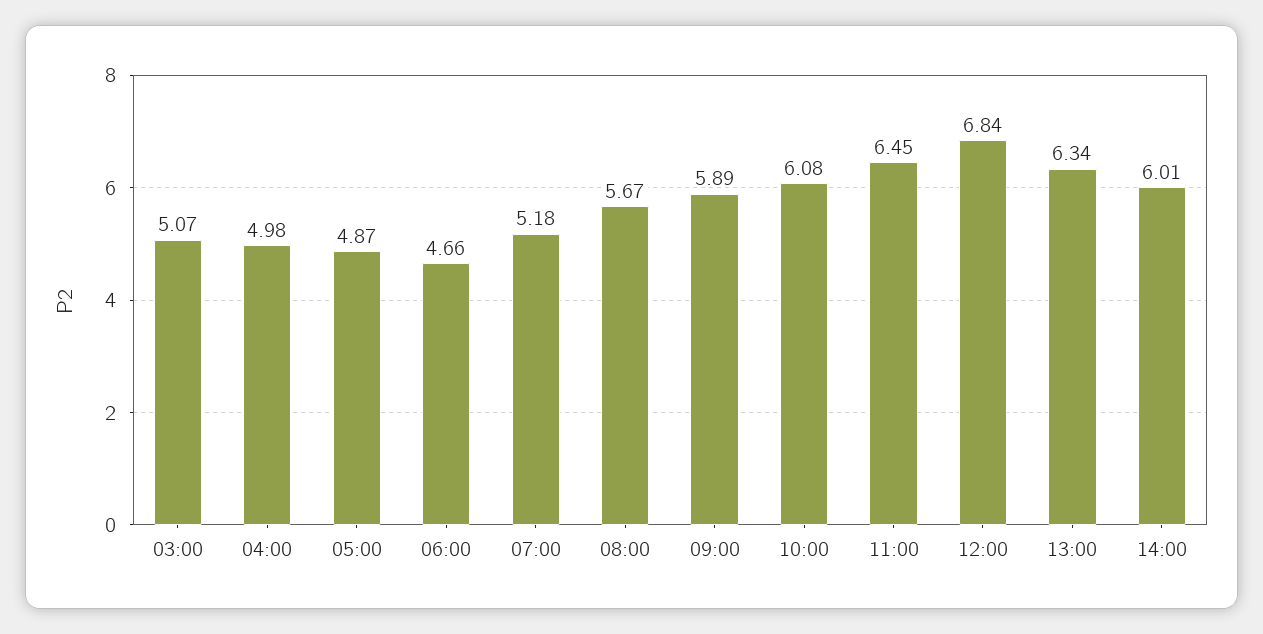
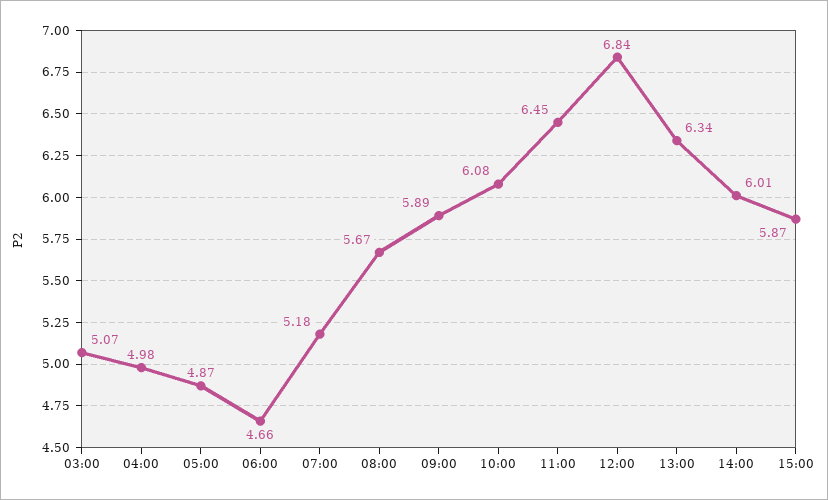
15:00: none -> 5.87

